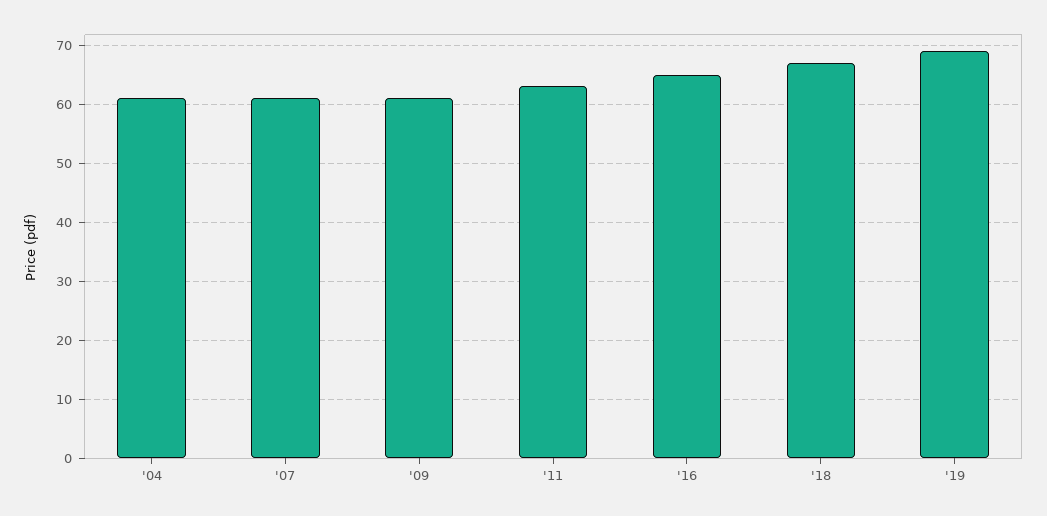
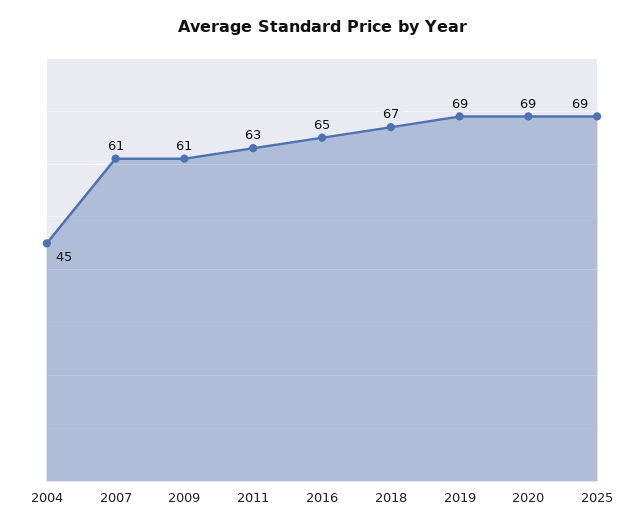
'04: 60 -> 45
2020: none -> 69
2025: none -> 69

